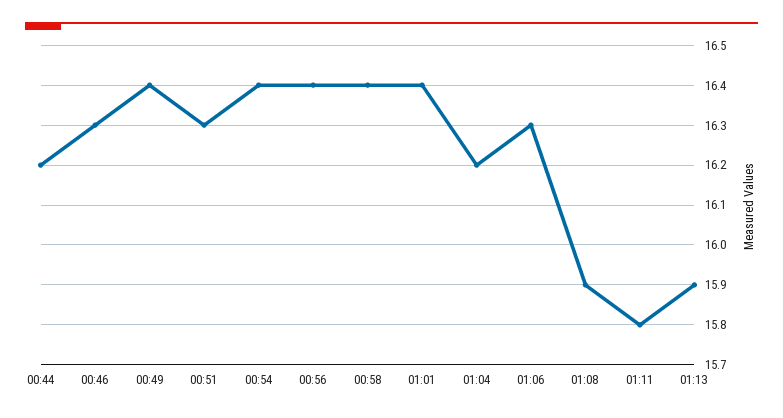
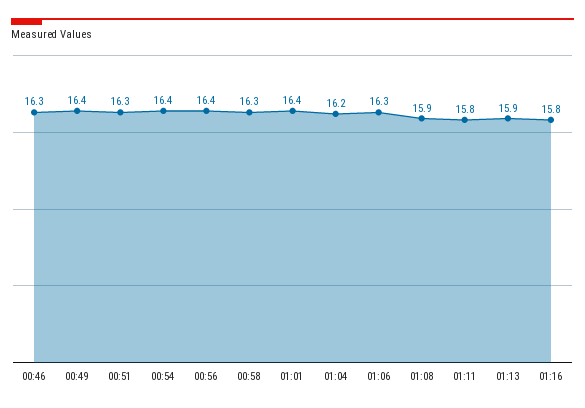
00:44: 16.2 -> none
00:58: 16.4 -> 16.3
01:16: none -> 15.8

